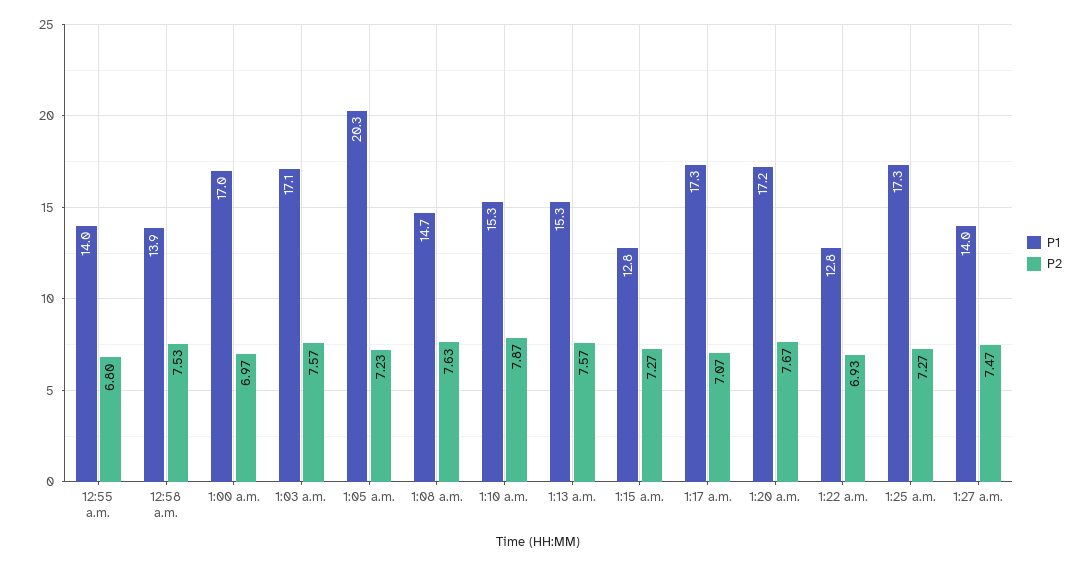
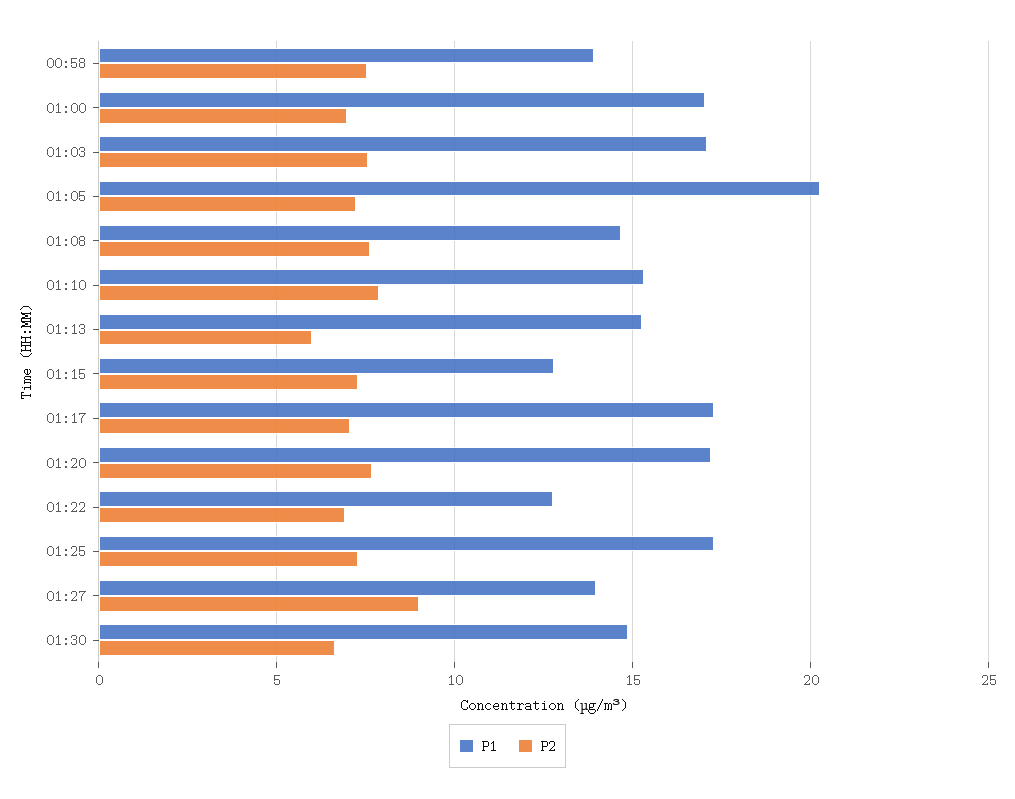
P1, 12:55 a.m.: 14 -> none
P2, 12:55 a.m.: 6.8 -> none
P2, 1:13 a.m.: 7.57 -> 6
P2, 1:27 a.m.: 7.47 -> 9
P1, 01:30: none -> 15
P2, 01:30: none -> 6.5

